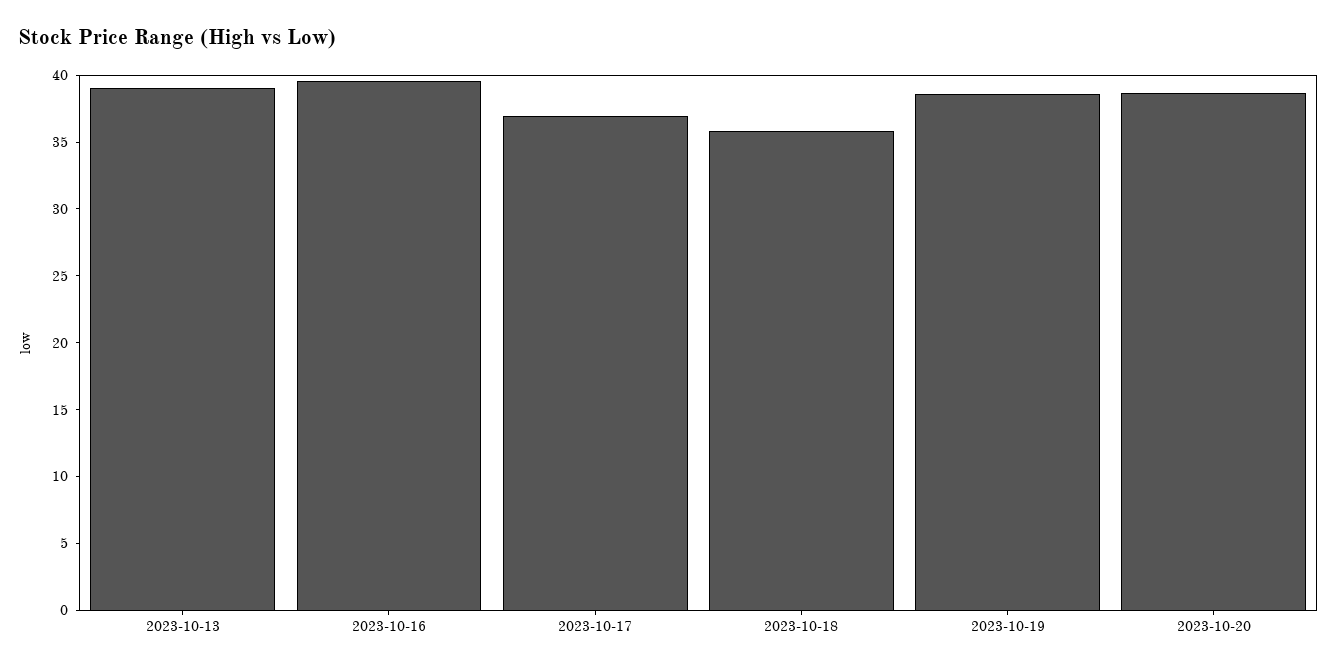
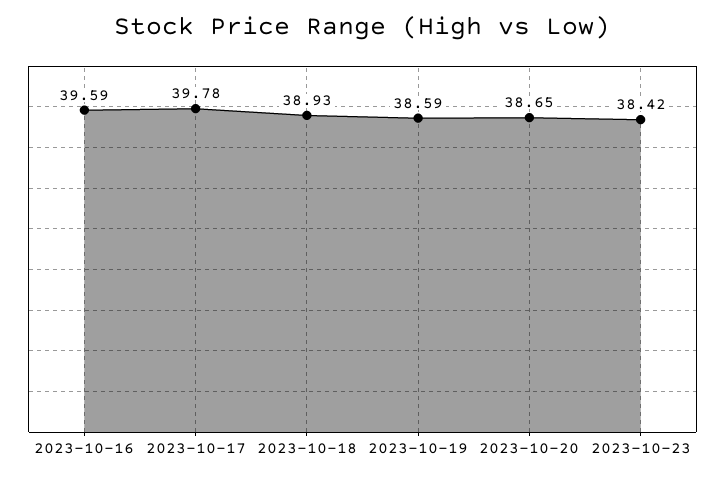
2023-10-13: 39 -> none
2023-10-17: 37 -> 39.78
2023-10-18: 36 -> 38.93
2023-10-23: none -> 38.42

